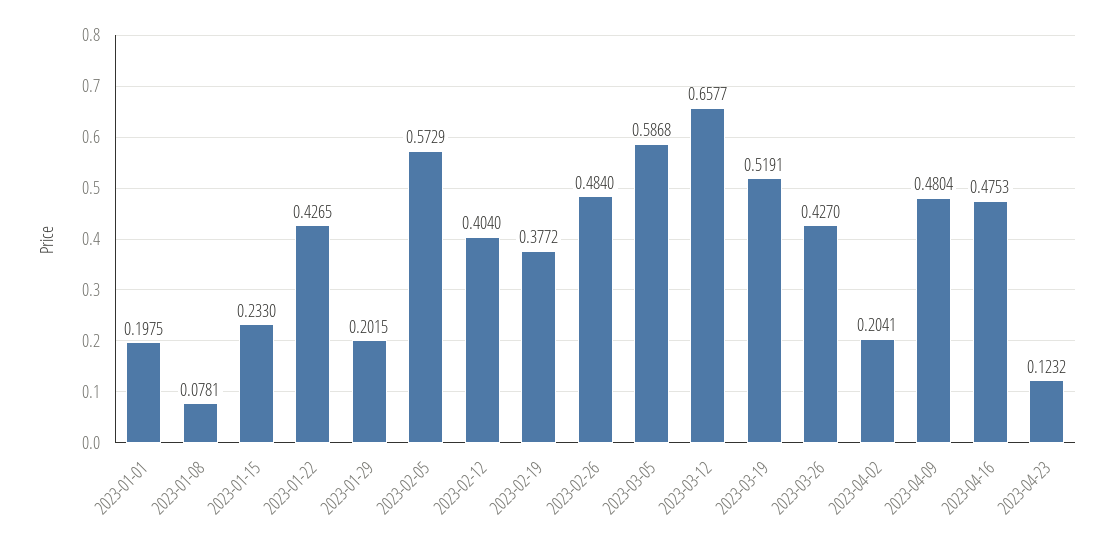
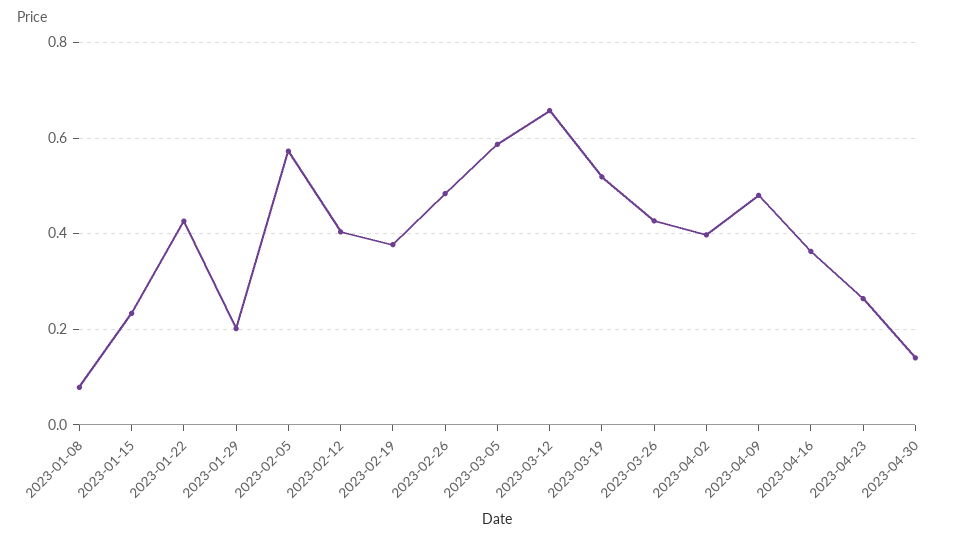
2023-01-01: 0.1975 -> none
2023-04-02: 0.2041 -> 0.4
2023-04-16: 0.4753 -> 0.36
2023-04-23: 0.1232 -> 0.26
2023-04-30: none -> 0.14

